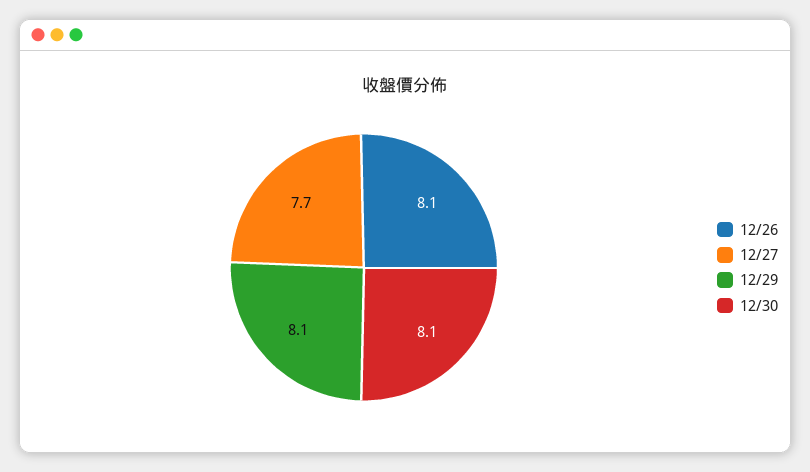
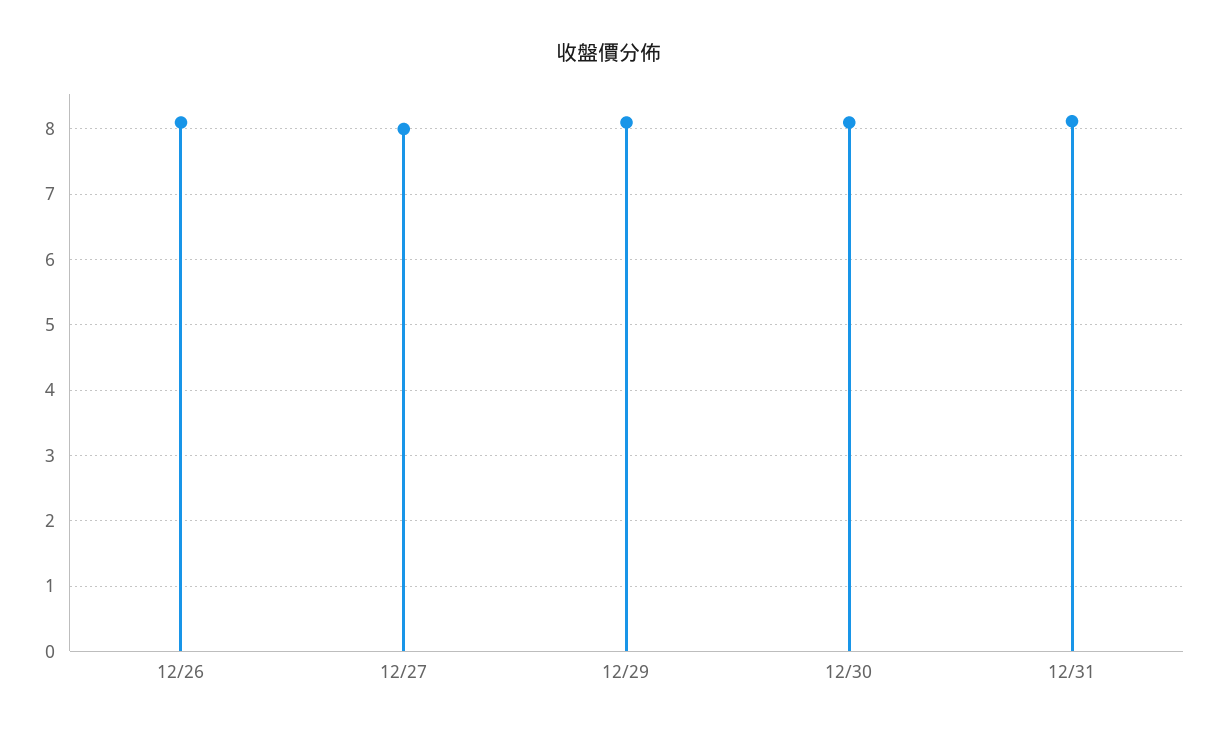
12/27: 7.7 -> 8
12/31: none -> 8.1

